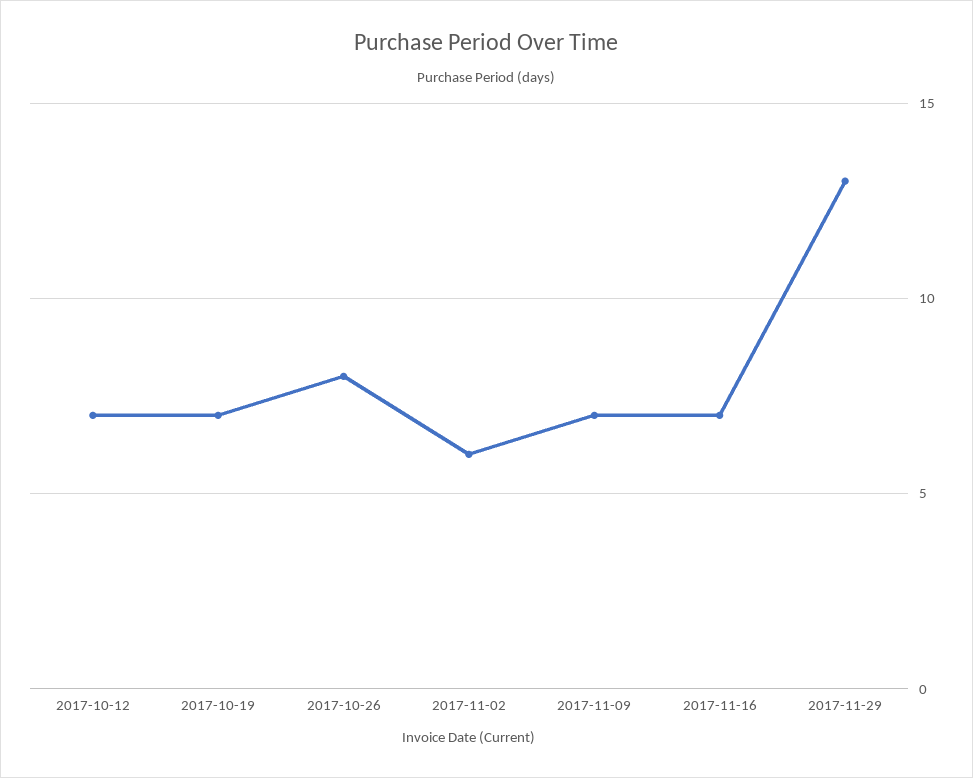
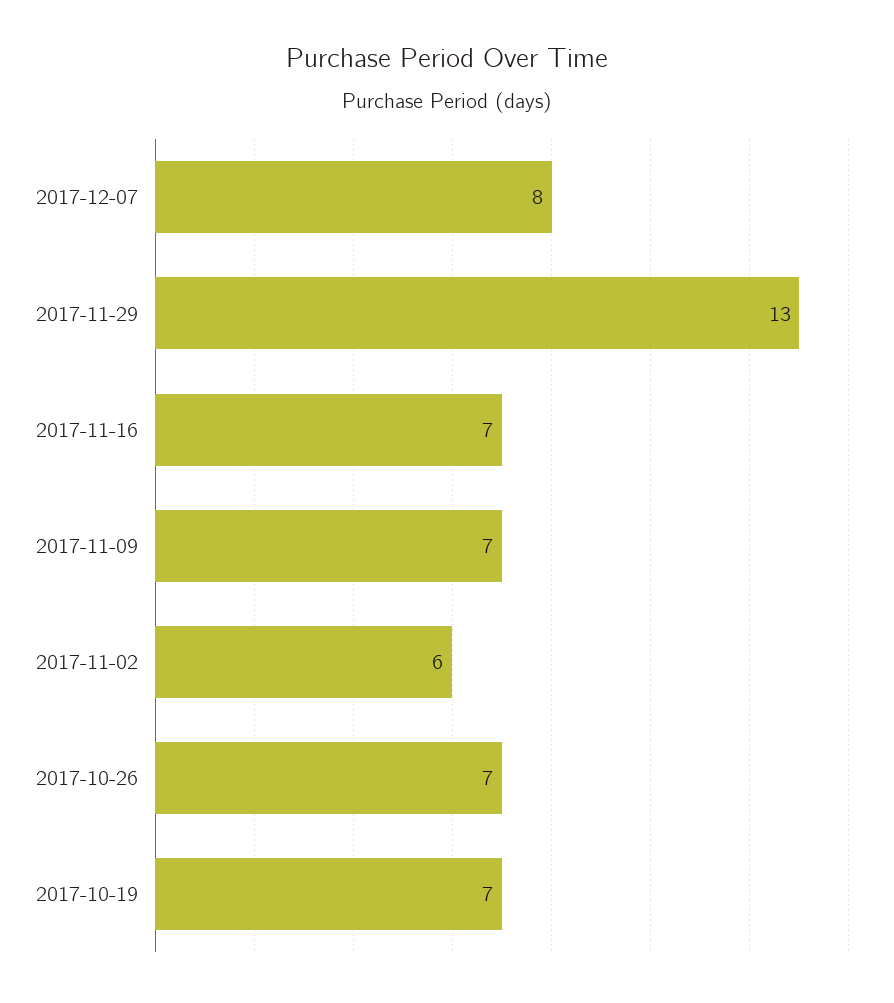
2017-10-12: 7 -> none
2017-10-26: 8 -> 7
2017-12-07: none -> 8

